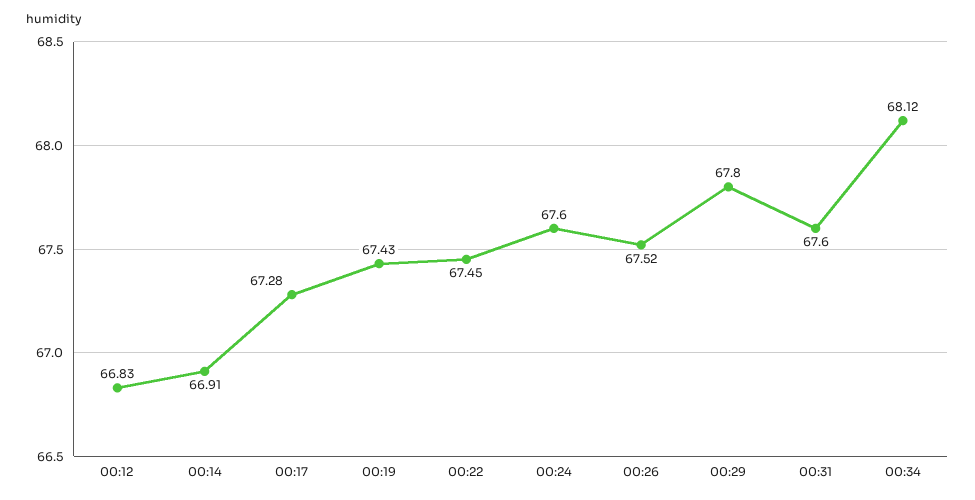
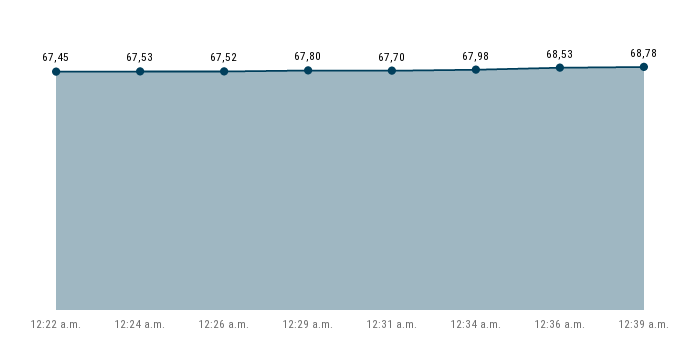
00:12: 66.83 -> none
00:14: 66.91 -> none
00:17: 67.28 -> none
00:19: 67.43 -> none
00:24: 67.6 -> 67.53
00:31: 67.6 -> 67.7
00:34: 68.12 -> 67.98
12:36 a.m.: none -> 68.53
12:39 a.m.: none -> 68.78

